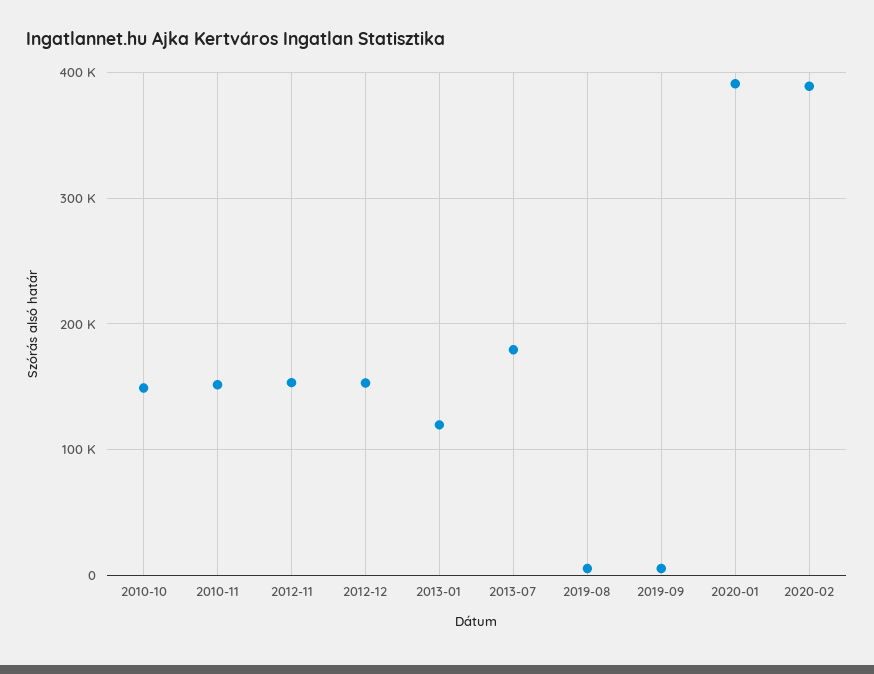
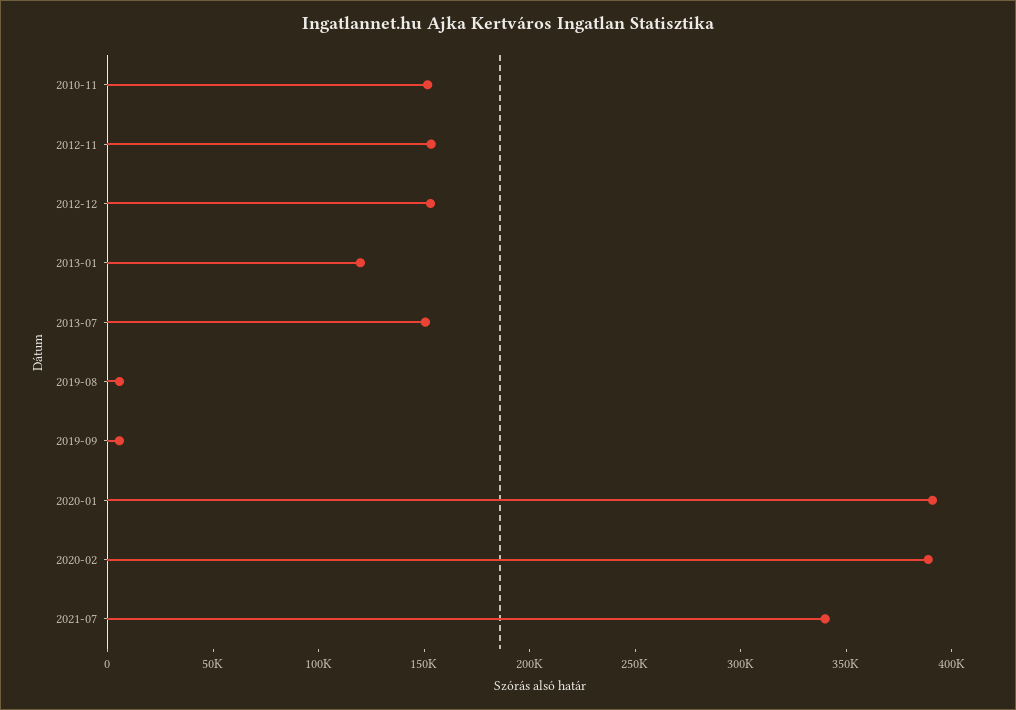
2010-10: 150000 -> none
2013-07: 180000 -> 150000
2021-07: none -> 340000

